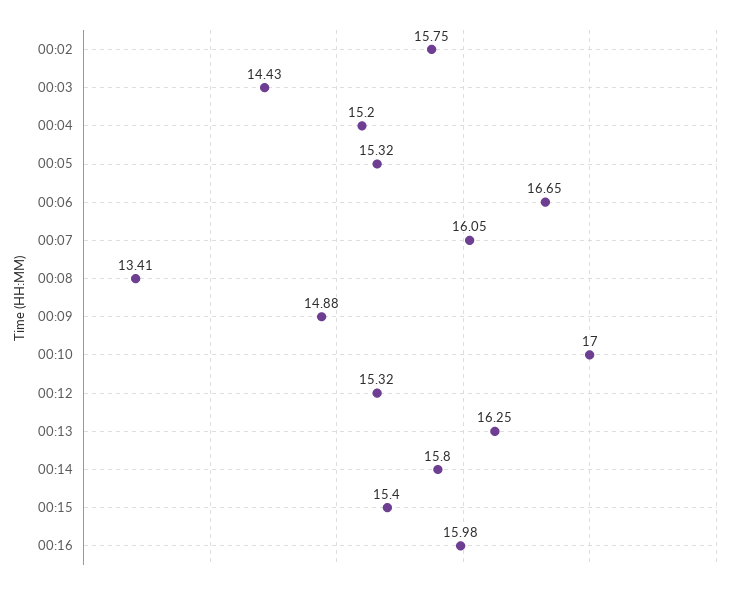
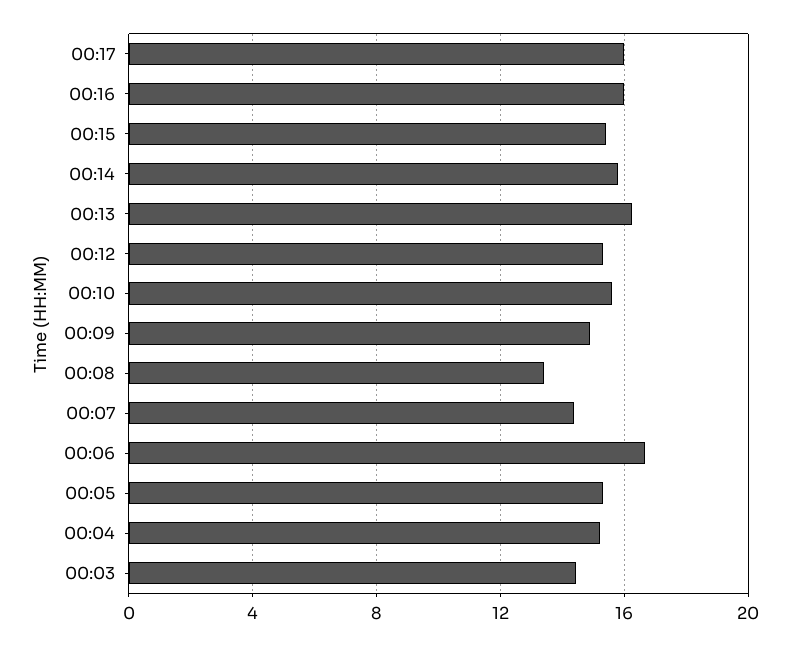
00:02: 15.75 -> none
00:07: 16.05 -> 14.5
00:10: 17 -> 15.5
00:17: none -> 16

